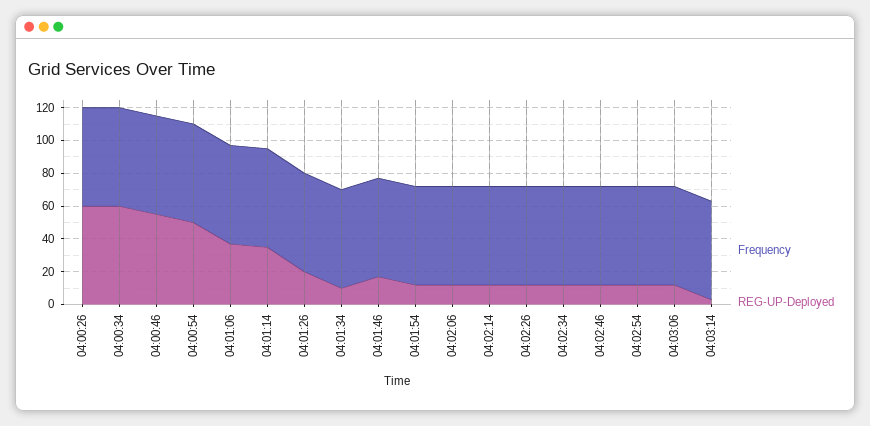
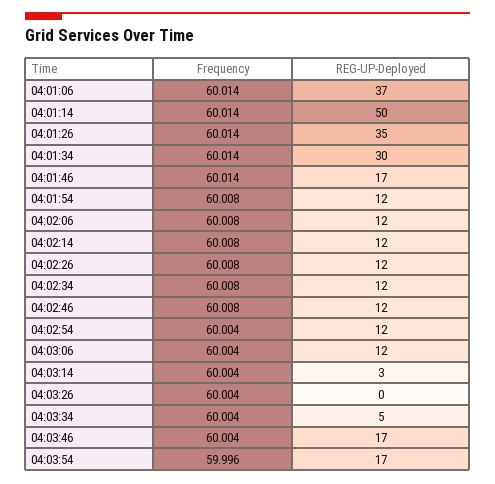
Frequency, 04:00:26: 60 -> none
REG-UP-Deployed, 04:00:26: 60 -> none
Frequency, 04:00:34: 60 -> none
REG-UP-Deployed, 04:00:34: 60 -> none
Frequency, 04:00:46: 60 -> none
REG-UP-Deployed, 04:00:46: 55 -> none
Frequency, 04:00:54: 60 -> none
REG-UP-Deployed, 04:00:54: 50 -> none
REG-UP-Deployed, 04:01:14: 35 -> 50
REG-UP-Deployed, 04:01:26: 20 -> 35
REG-UP-Deployed, 04:01:34: 10 -> 30
Frequency, 04:03:26: none -> 60.004
REG-UP-Deployed, 04:03:26: none -> 0
Frequency, 04:03:34: none -> 60.004
REG-UP-Deployed, 04:03:34: none -> 5
Frequency, 04:03:46: none -> 60.004
REG-UP-Deployed, 04:03:46: none -> 17
Frequency, 04:03:54: none -> 59.996
REG-UP-Deployed, 04:03:54: none -> 17

